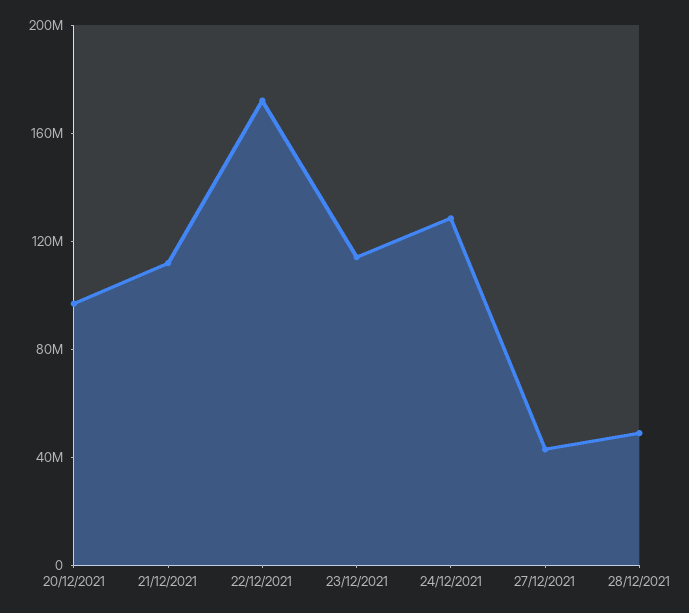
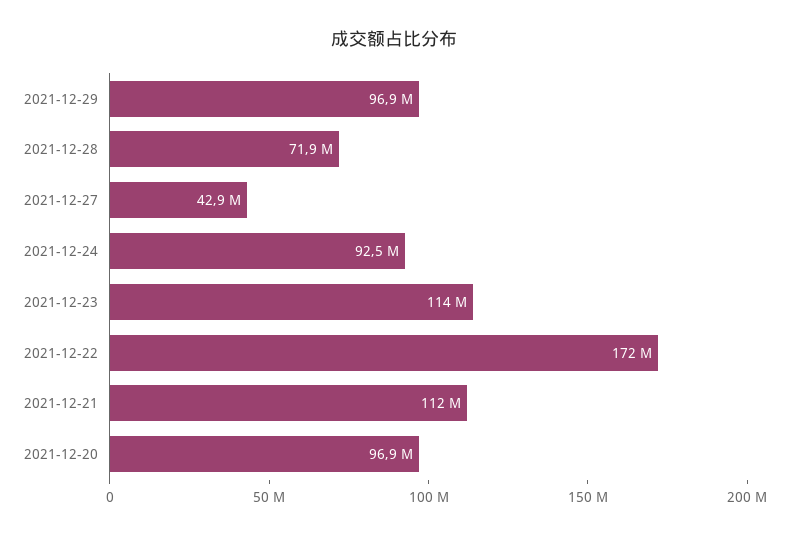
24/12/2021: 130000000 -> 92500000
28/12/2021: 50000000 -> 71900000
2021-12-29: none -> 96900000

